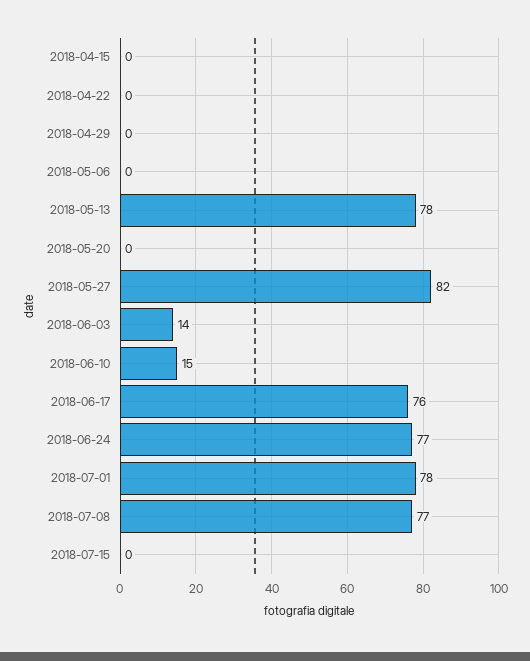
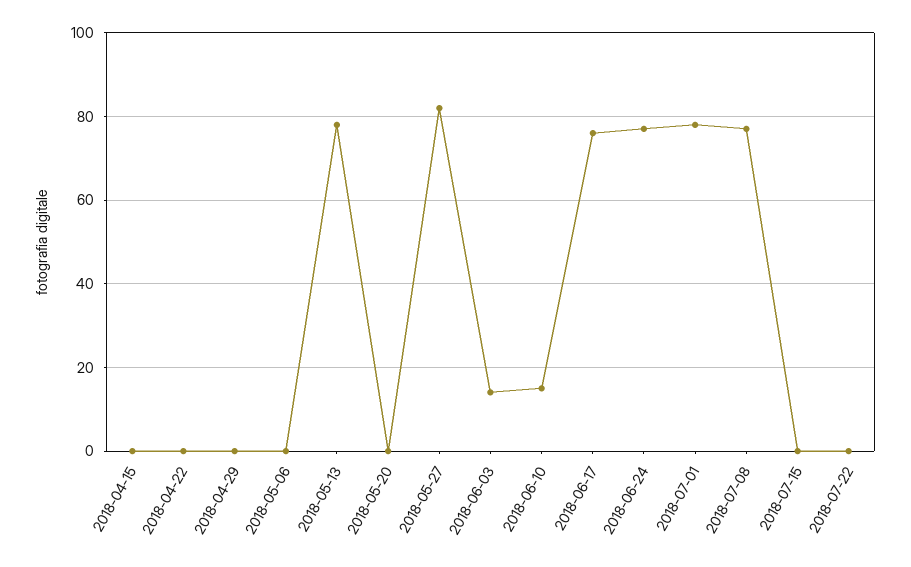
2018-07-22: none -> 0

